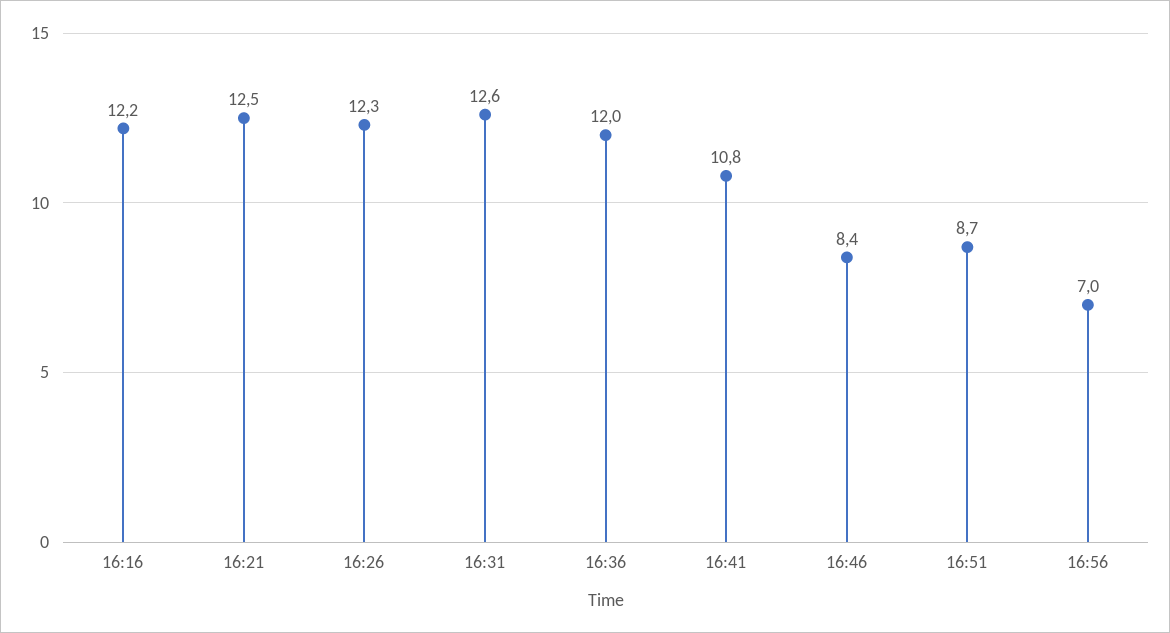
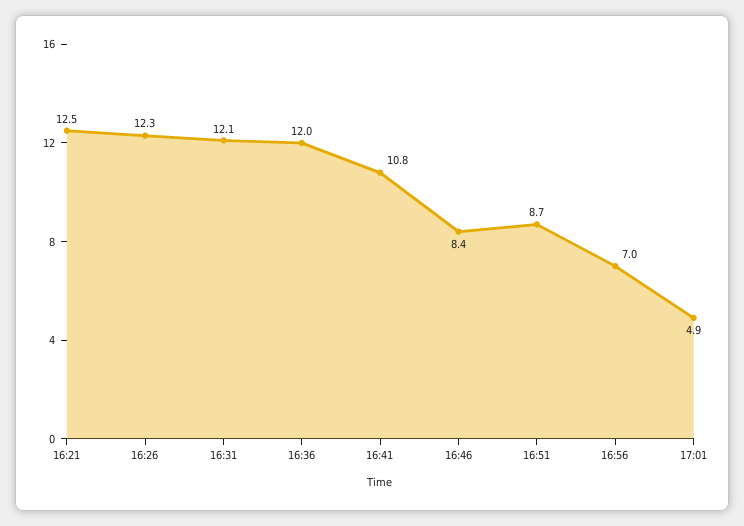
16:16: 12.2 -> none
16:31: 12.6 -> 12.1
17:01: none -> 4.9

